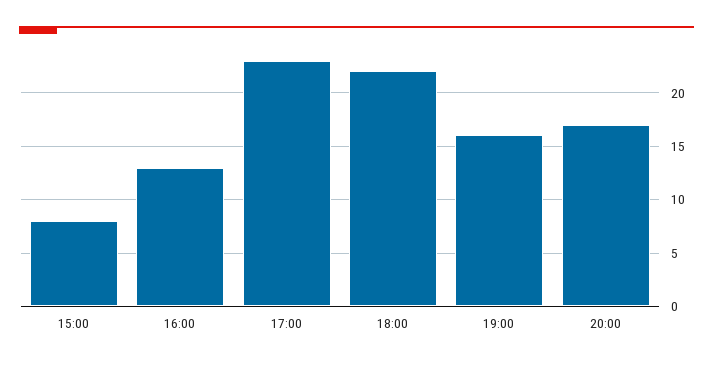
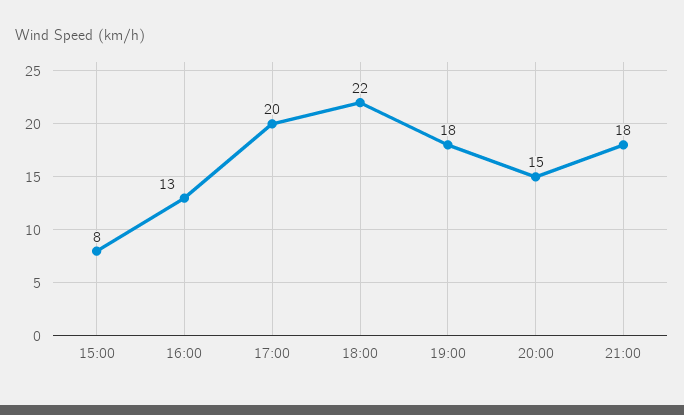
17:00: 23 -> 20
19:00: 16 -> 18
20:00: 17 -> 15
21:00: none -> 18

